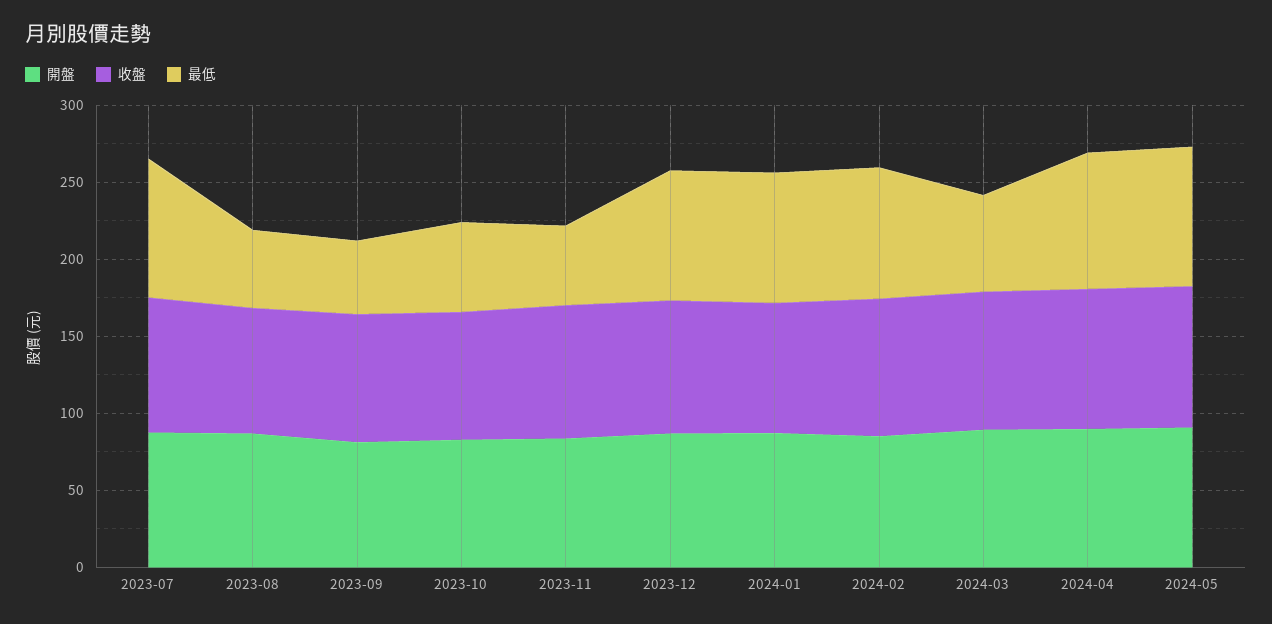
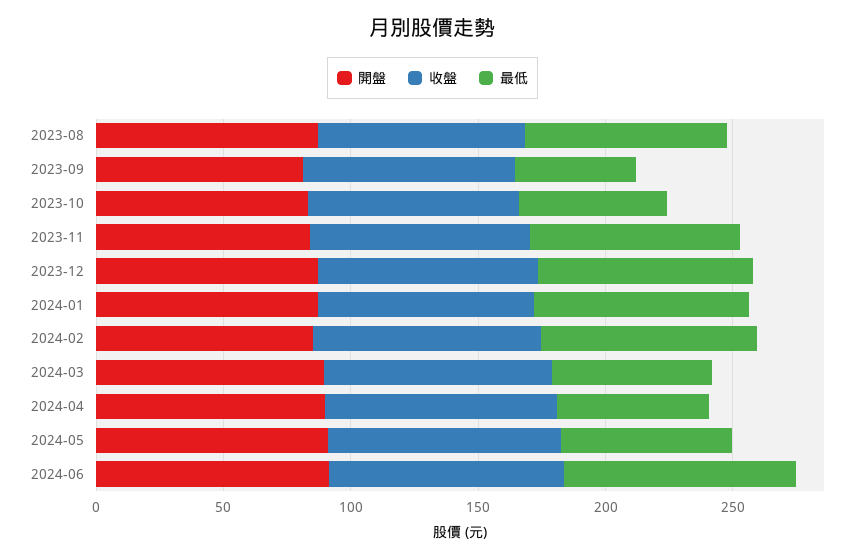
開盤, 2023-07: 90 -> none
收盤, 2023-07: 90 -> none
最低, 2023-07: 90 -> none
最低, 2023-08: 50 -> 80
最低, 2023-11: 50 -> 80
最低, 2024-04: 90 -> 60
最低, 2024-05: 90 -> 70
開盤, 2024-06: none -> 90
收盤, 2024-06: none -> 90
最低, 2024-06: none -> 90

